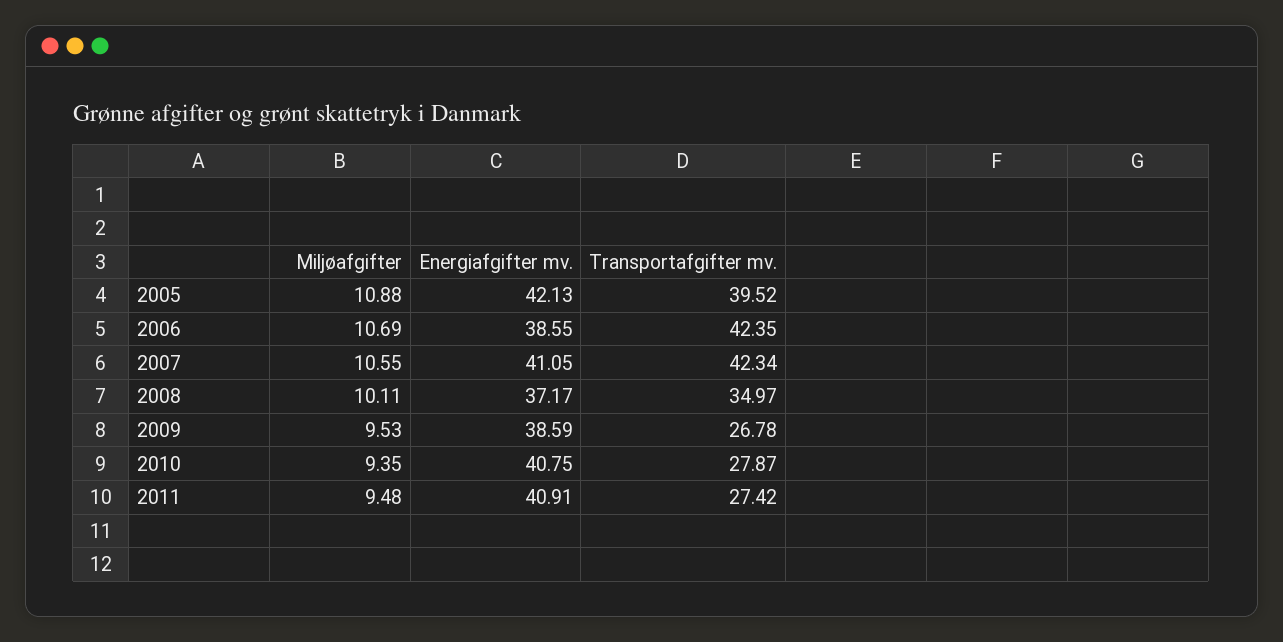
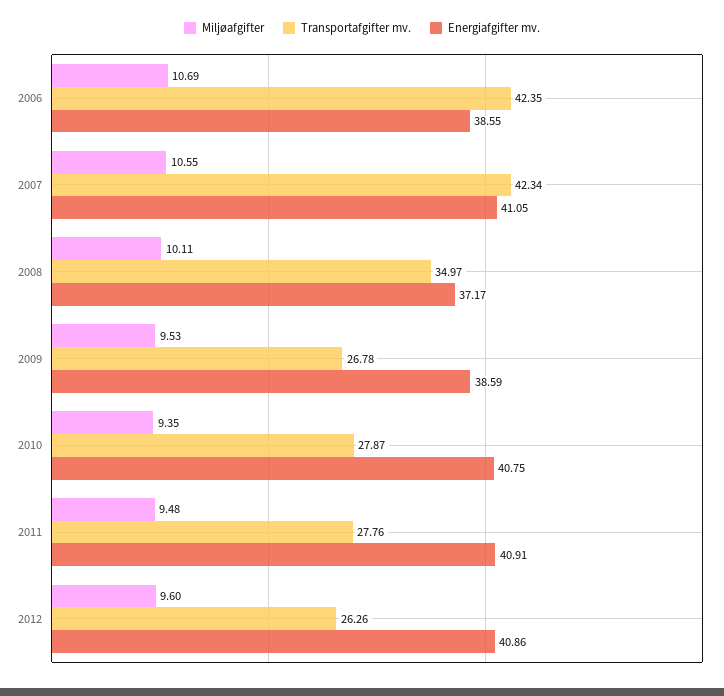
Miljøafgifter, 2005: 10.88 -> none
Energiafgifter mv., 2005: 42.13 -> none
Transportafgifter mv., 2005: 39.52 -> none
Transportafgifter mv., 2011: 27.42 -> 27.76
Miljøafgifter, 2012: none -> 9.6
Transportafgifter mv., 2012: none -> 26.26
Energiafgifter mv., 2012: none -> 40.86

